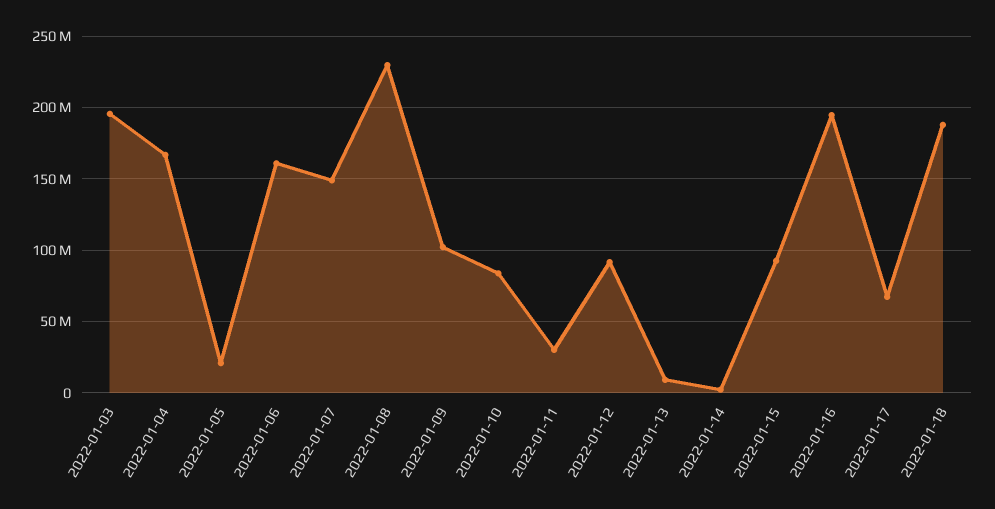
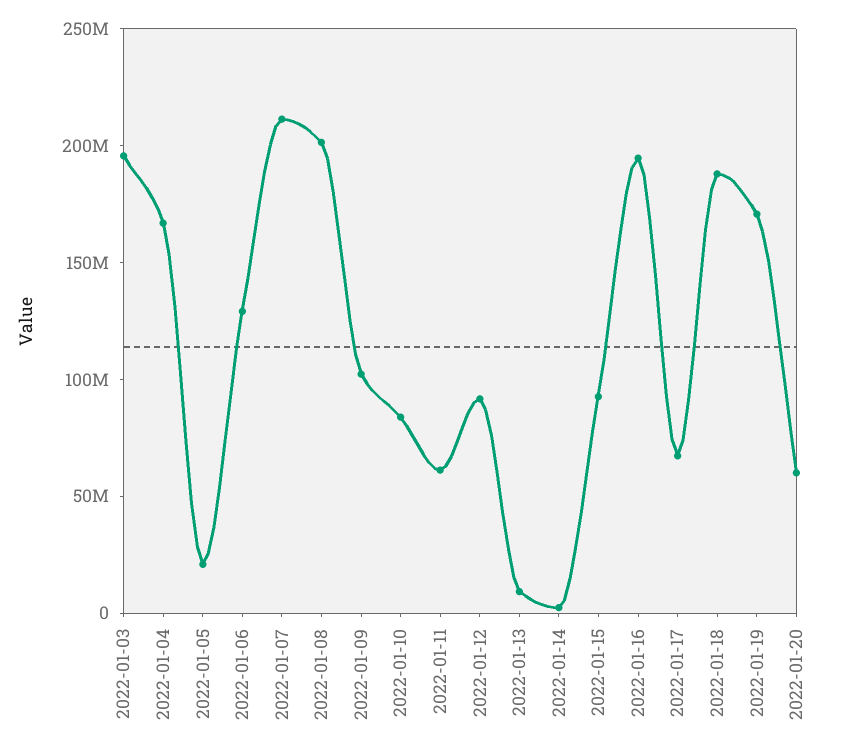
2022-01-06: 160000000 -> 130000000
2022-01-07: 150000000 -> 210000000
2022-01-08: 230000000 -> 200000000
2022-01-11: 30000000 -> 60000000
2022-01-19: none -> 170000000
2022-01-20: none -> 60000000

